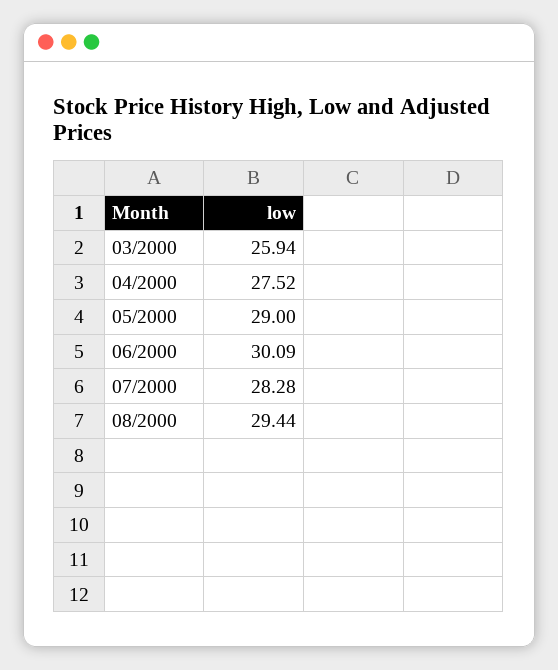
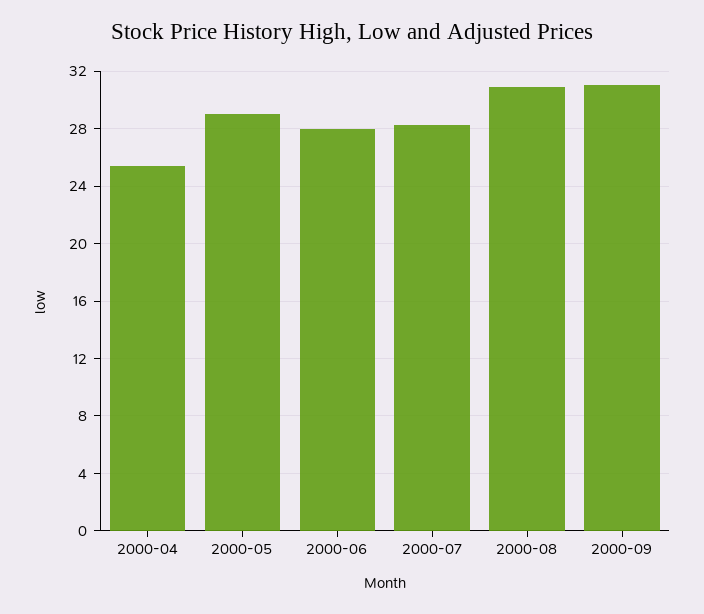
03/2000: 25.94 -> none
04/2000: 27.52 -> 25.5
06/2000: 30.09 -> 28
08/2000: 29.44 -> 31
2000-09: none -> 31

